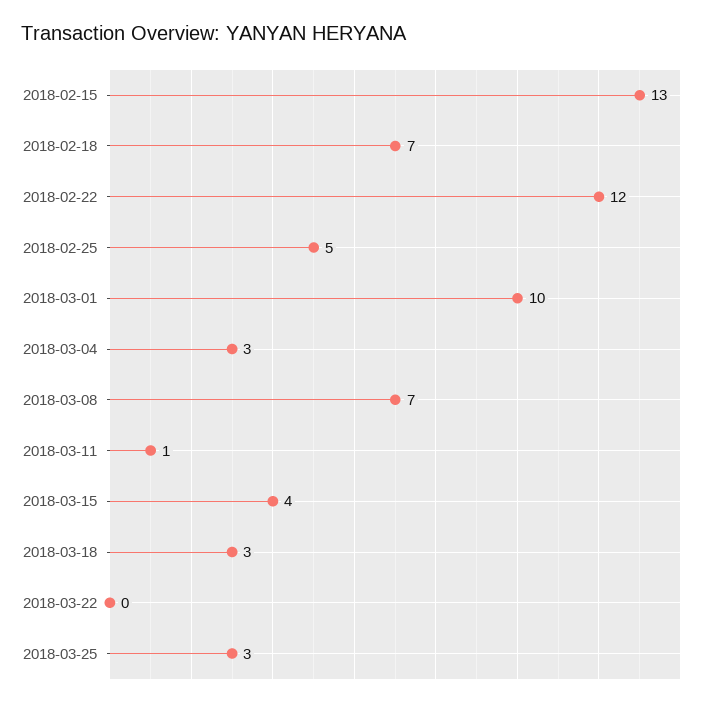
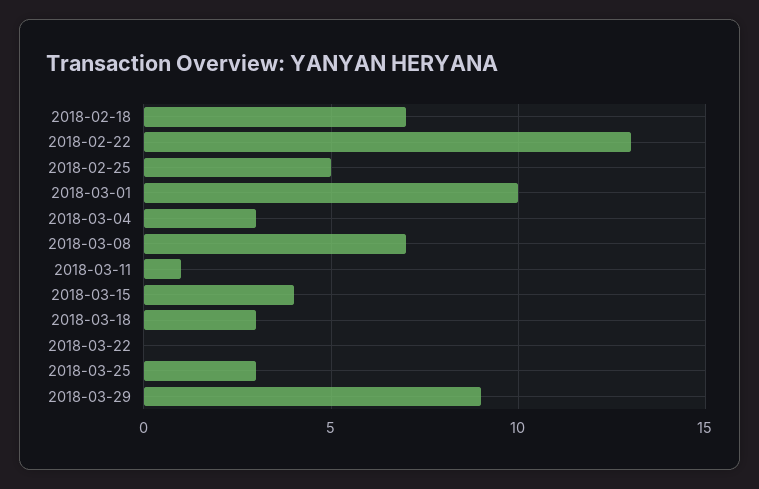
2018-02-15: 13 -> none
2018-02-22: 12 -> 13
2018-03-29: none -> 9

